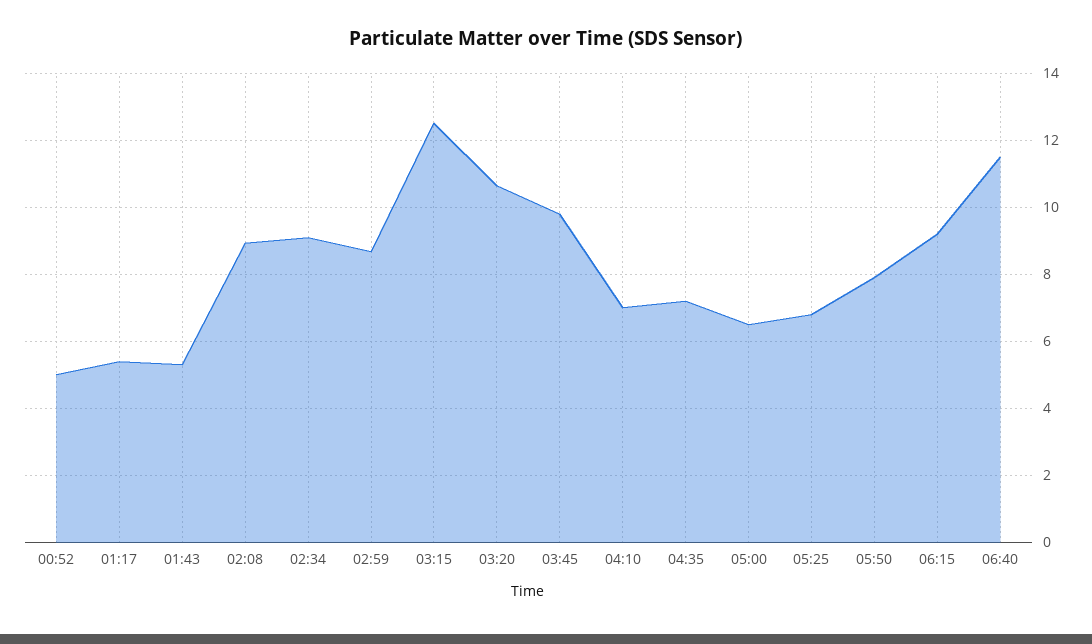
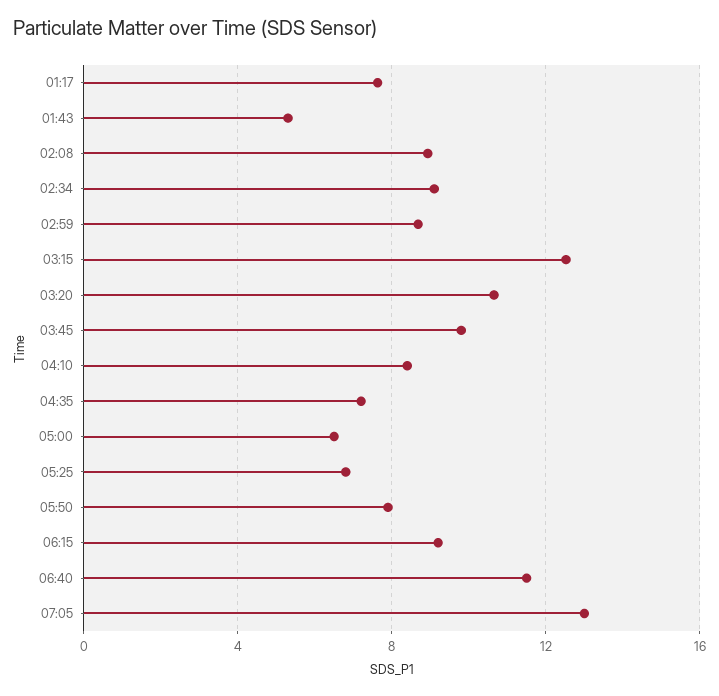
00:52: 5 -> none
01:17: 5.4 -> 7.5
04:10: 7 -> 8.5
07:05: none -> 13

